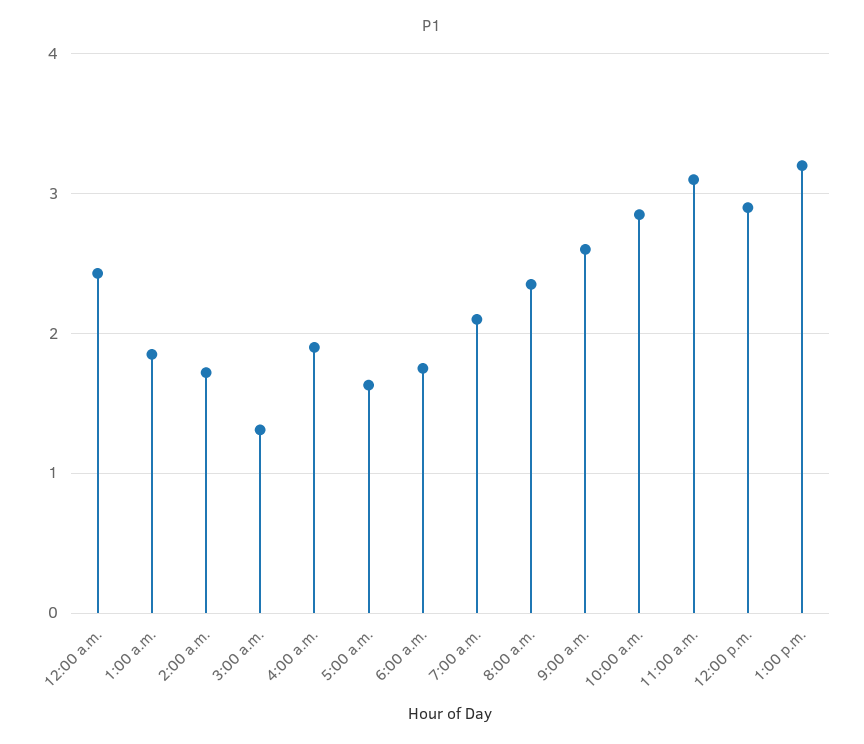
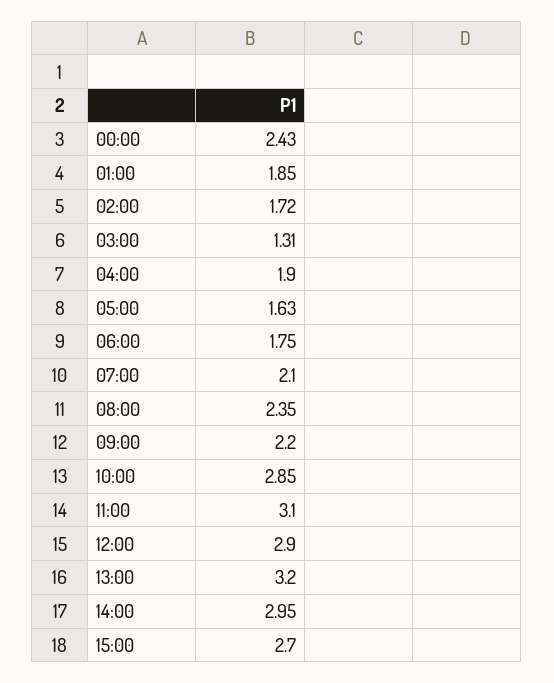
9:00 a.m.: 2.6 -> 2.2
14:00: none -> 2.95
15:00: none -> 2.7

